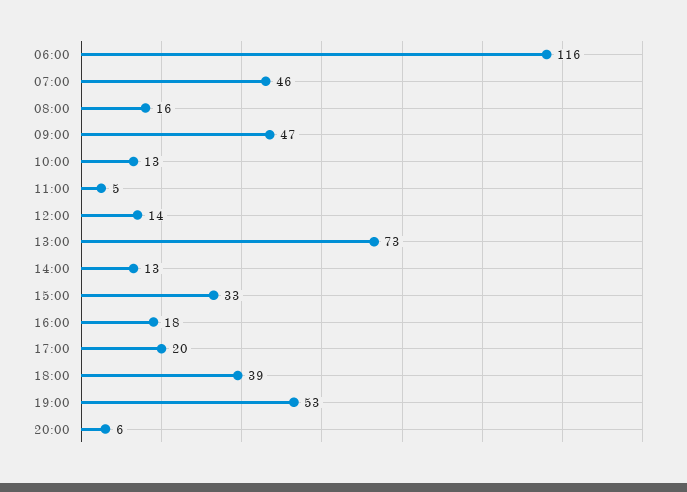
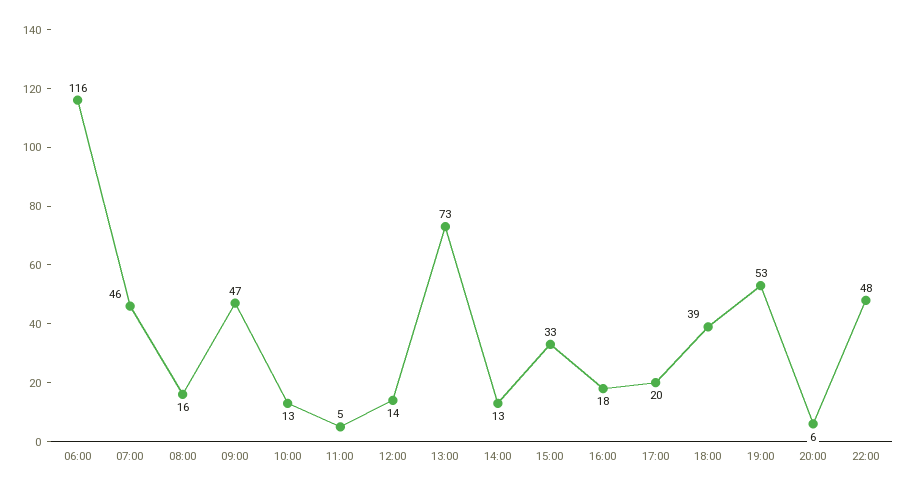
22:00: none -> 48

